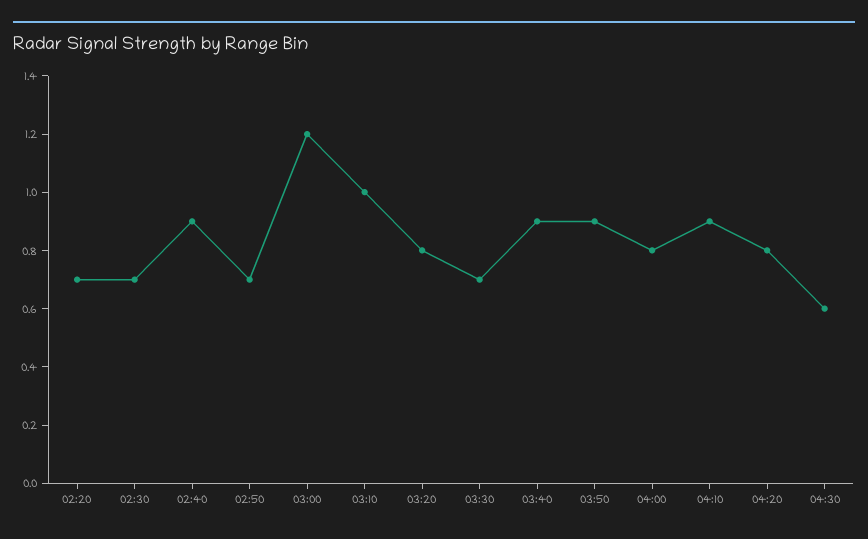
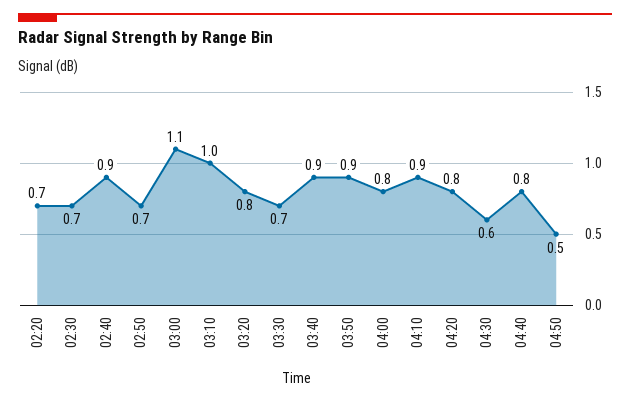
03:00: 1.2 -> 1.1
04:40: none -> 0.8
04:50: none -> 0.5

